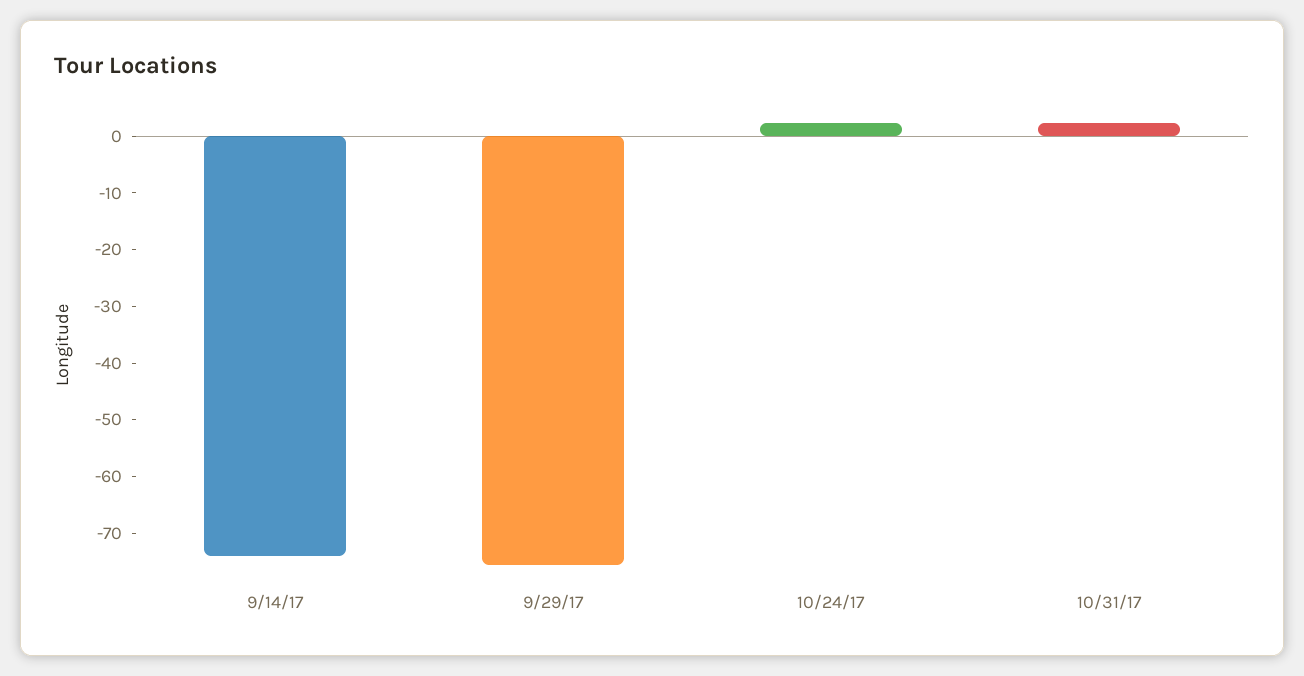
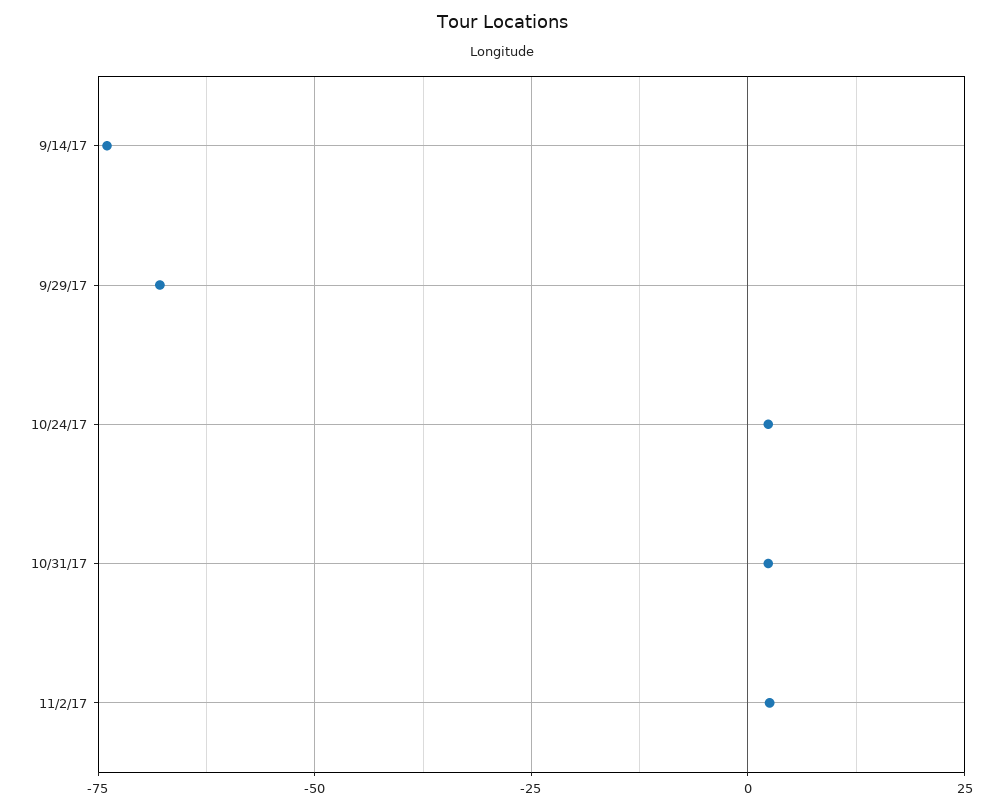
9/29/17: -76 -> -67.5
11/2/17: none -> 2.5

